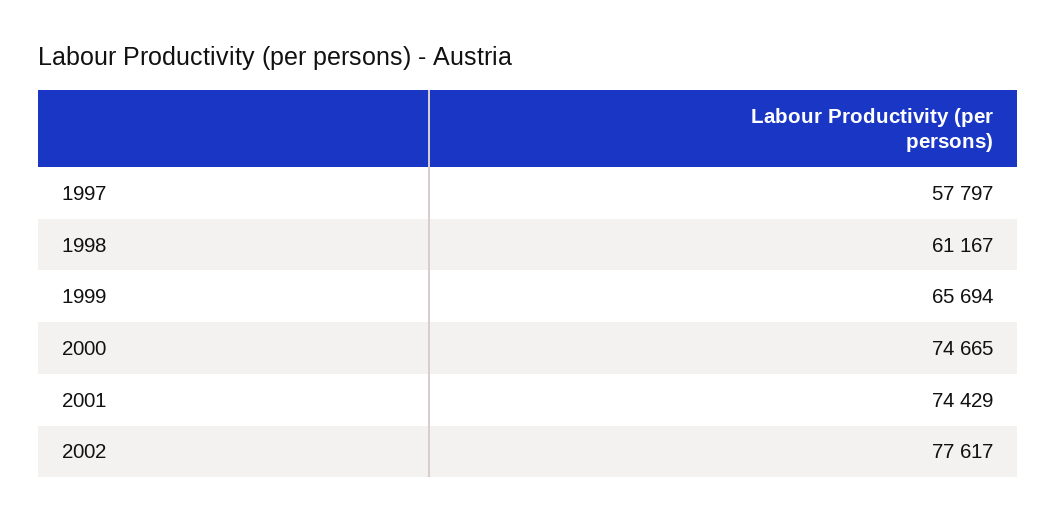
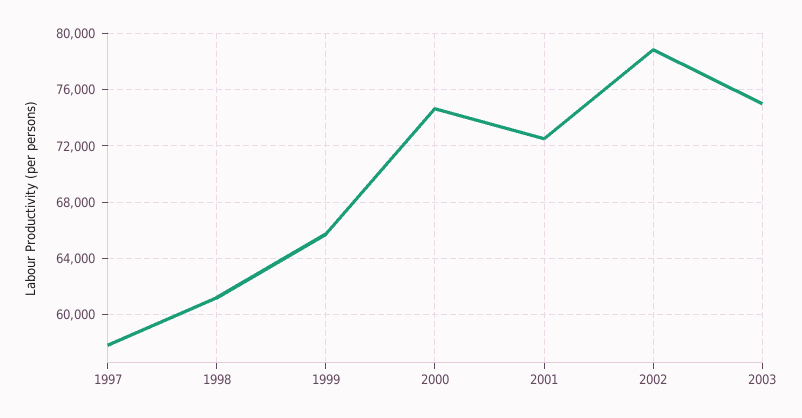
2001: 74429 -> 72500
2002: 77617 -> 79000
2003: none -> 75000

